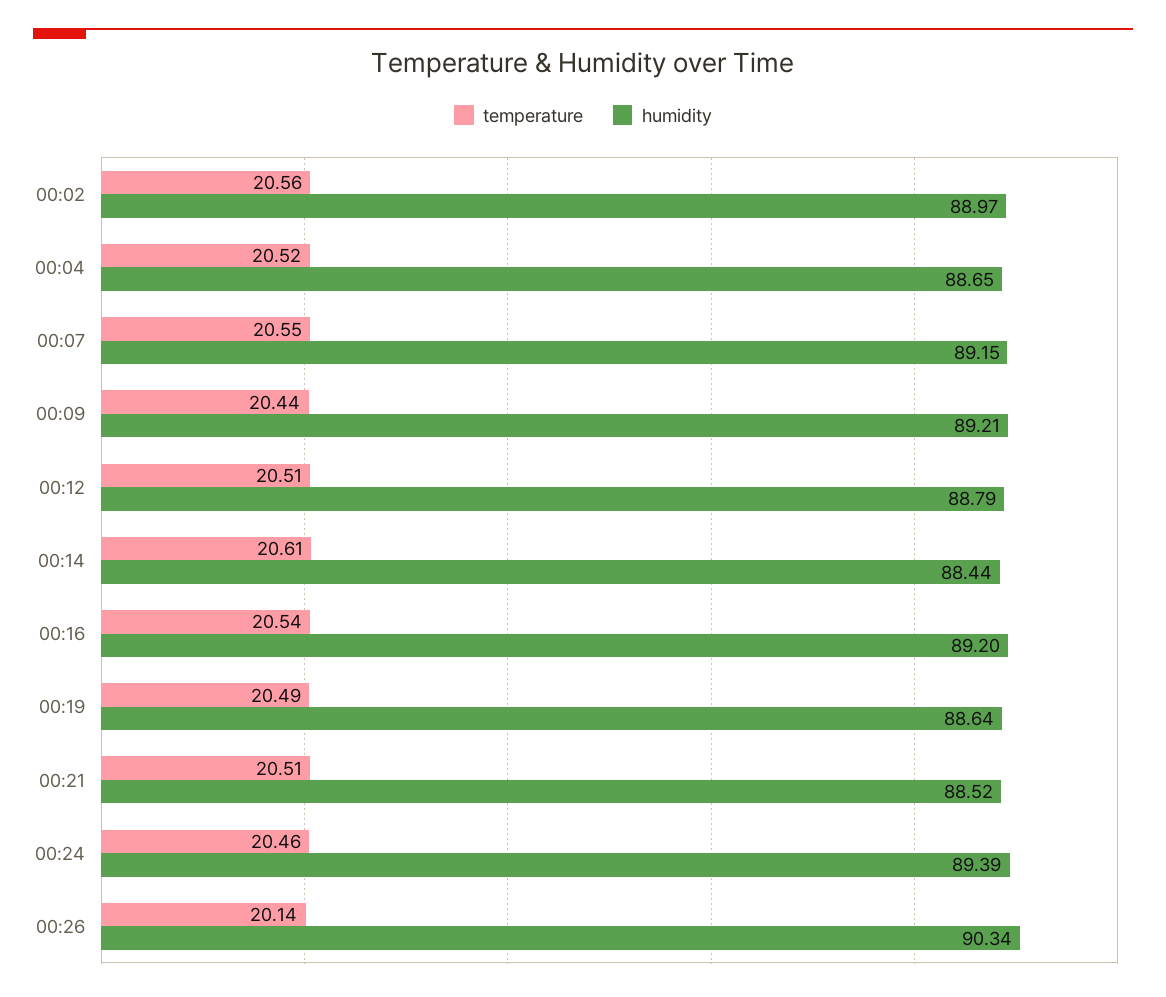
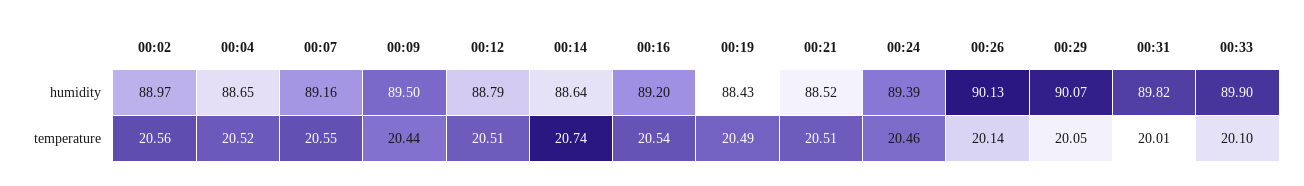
humidity, 00:07: 89.15 -> 89.16
humidity, 00:09: 89.21 -> 89.5
temperature, 00:14: 20.61 -> 20.74
humidity, 00:14: 88.44 -> 88.64
humidity, 00:19: 88.64 -> 88.43
humidity, 00:26: 90.34 -> 90.13
humidity, 00:29: none -> 90.07
humidity, 00:31: none -> 89.82
humidity, 00:33: none -> 89.9
temperature, 00:29: none -> 20.05
temperature, 00:31: none -> 20.01
temperature, 00:33: none -> 20.1

